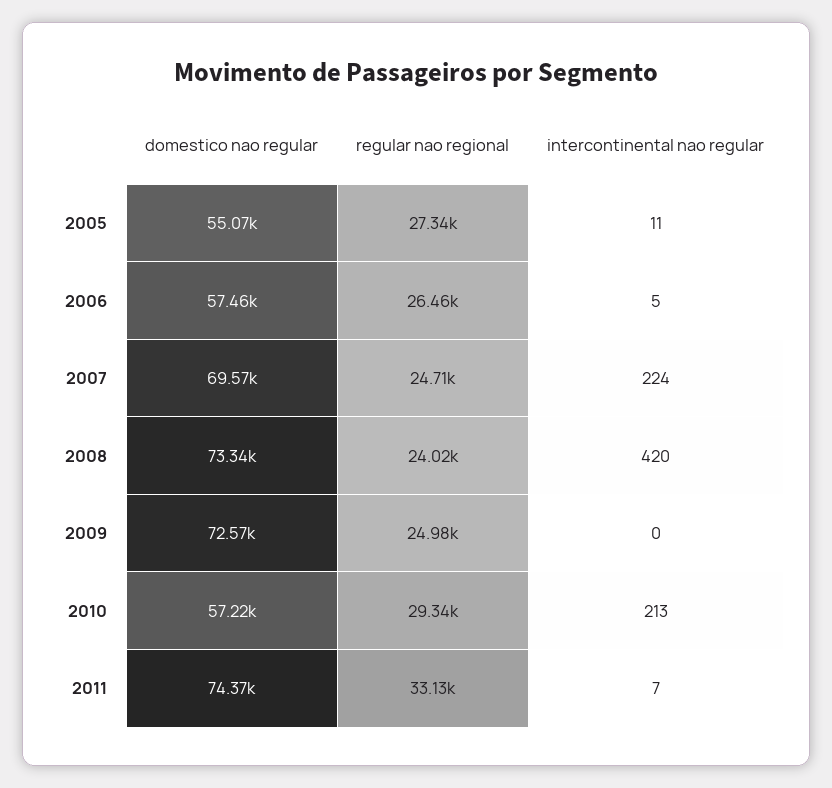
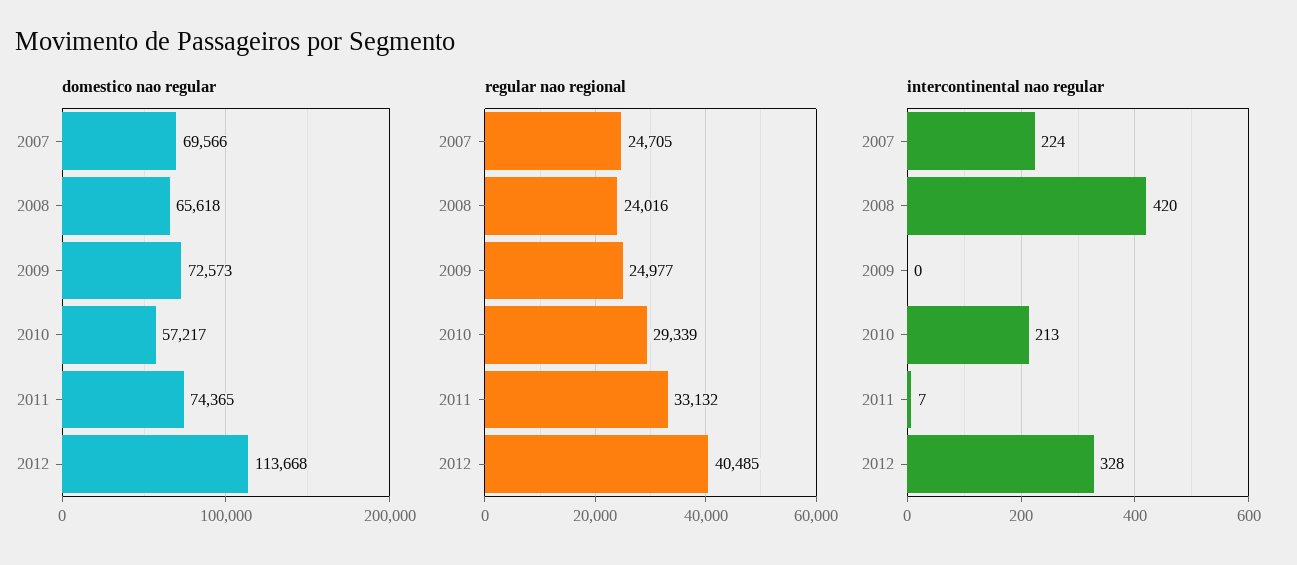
domestico nao regular, 2005: 55070 -> none
regular nao regional, 2005: 27340 -> none
intercontinental nao regular, 2005: 11 -> none
domestico nao regular, 2006: 57460 -> none
regular nao regional, 2006: 26460 -> none
intercontinental nao regular, 2006: 5 -> none
domestico nao regular, 2008: 73340 -> 65618
domestico nao regular, 2012: none -> 113668
regular nao regional, 2012: none -> 40485
intercontinental nao regular, 2012: none -> 328

